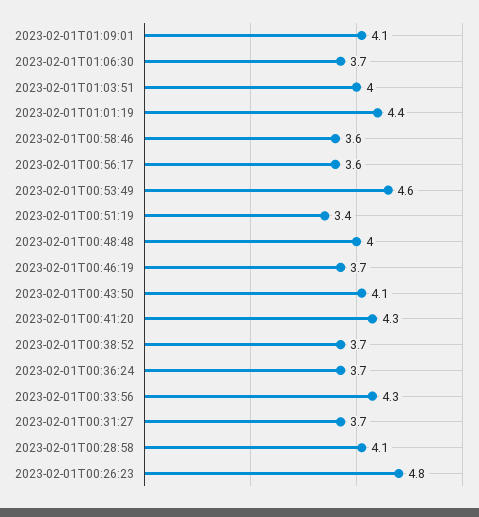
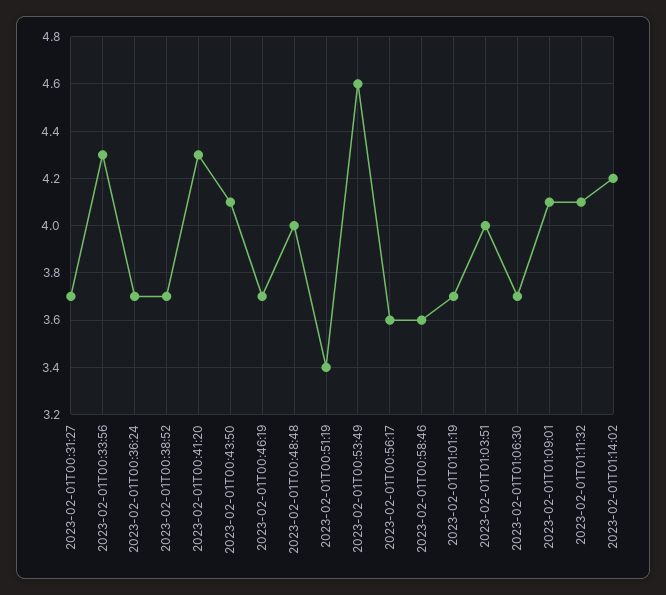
2023-02-01T01:01:19: 4.4 -> 3.7
2023-02-01T00:28:58: 4.1 -> none
2023-02-01T00:26:23: 4.8 -> none
2023-02-01T01:11:32: none -> 4.1
2023-02-01T01:14:02: none -> 4.2

